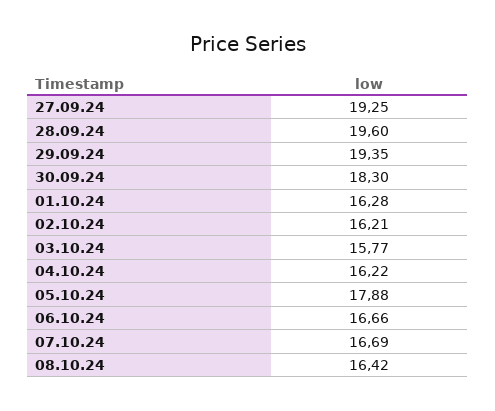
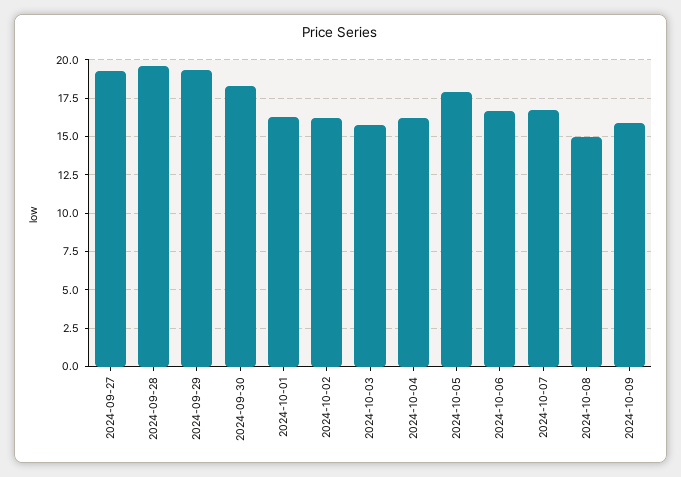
08.10.24: 16.42 -> 15
2024-10-09: none -> 16

